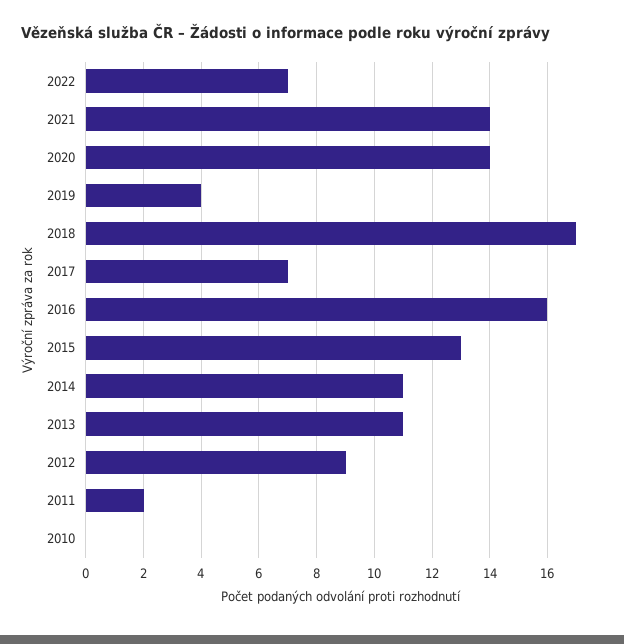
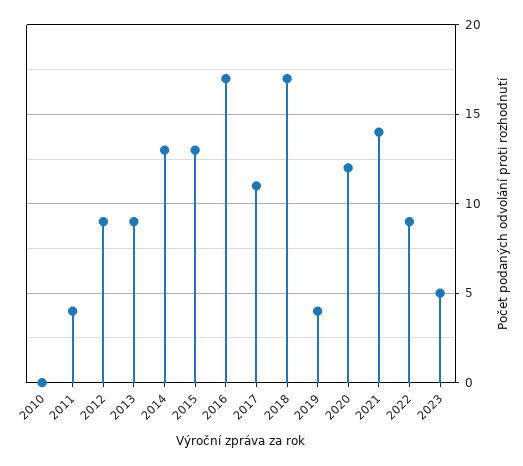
2022: 7 -> 9
2020: 14 -> 12
2017: 7 -> 11
2016: 16 -> 17
2014: 11 -> 13
2013: 11 -> 9
2011: 2 -> 4
2023: none -> 5

